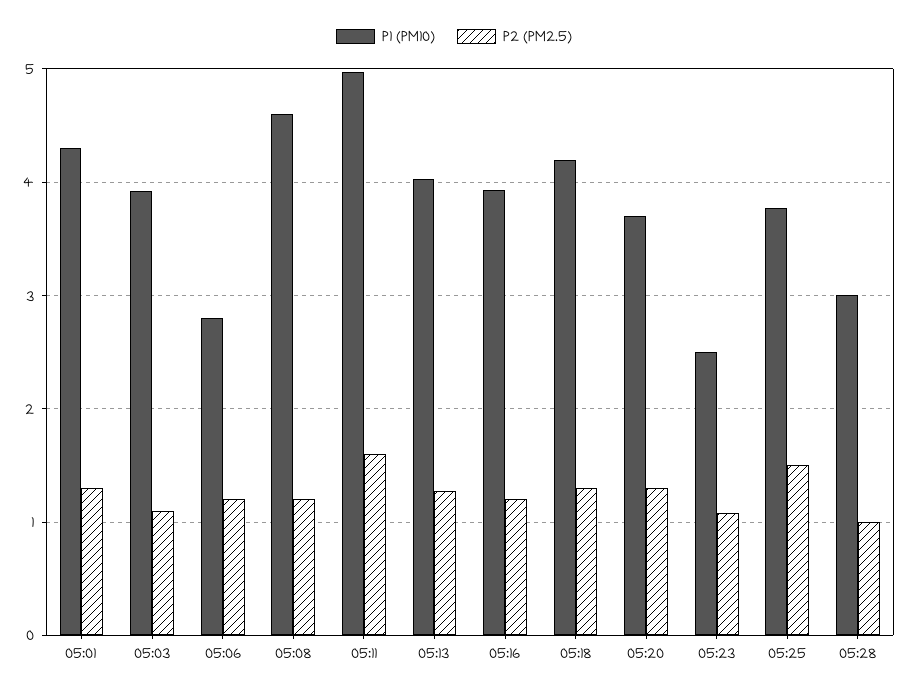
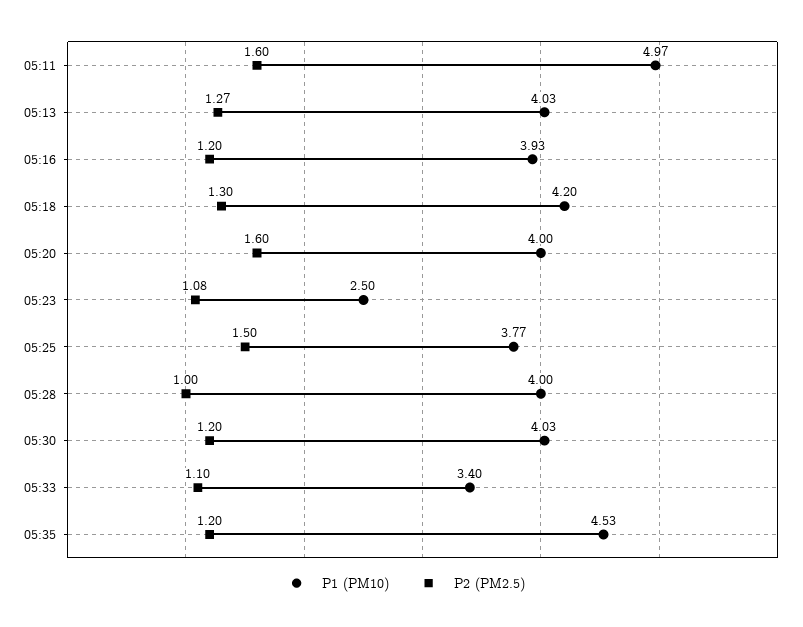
P1 (PM10), 05:01: 4.3 -> none
P2 (PM2.5), 05:01: 1.3 -> none
P1 (PM10), 05:03: 3.9 -> none
P2 (PM2.5), 05:03: 1.1 -> none
P1 (PM10), 05:06: 2.8 -> none
P2 (PM2.5), 05:06: 1.2 -> none
P1 (PM10), 05:08: 4.6 -> none
P2 (PM2.5), 05:08: 1.2 -> none
P1 (PM10), 05:20: 3.7 -> 4
P2 (PM2.5), 05:20: 1.3 -> 1.6
P1 (PM10), 05:28: 3 -> 4
P1 (PM10), 05:30: none -> 4.03
P2 (PM2.5), 05:30: none -> 1.2
P1 (PM10), 05:33: none -> 3.4
P2 (PM2.5), 05:33: none -> 1.1
P1 (PM10), 05:35: none -> 4.53
P2 (PM2.5), 05:35: none -> 1.2

